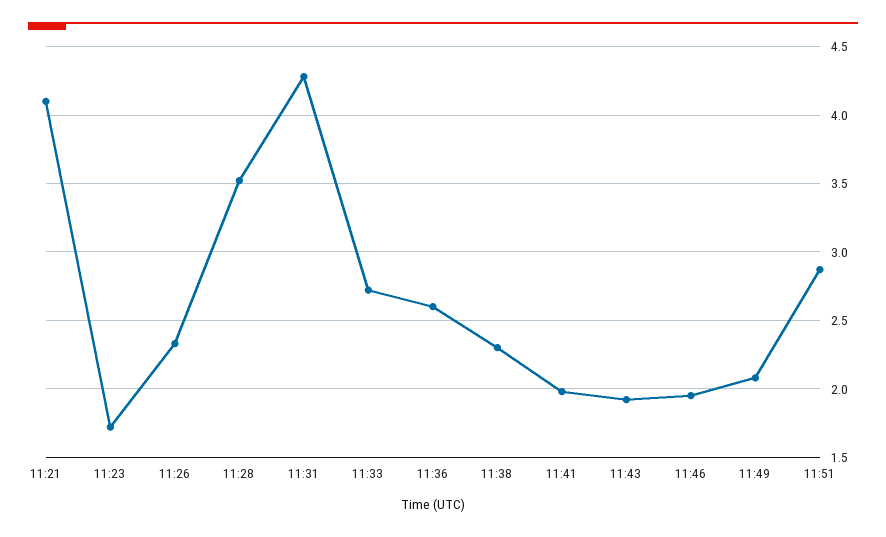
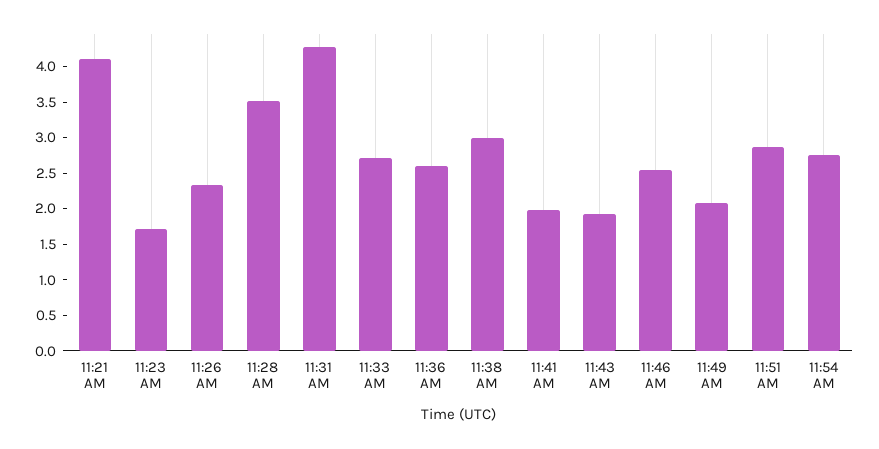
11:38: 2.3 -> 3
11:46: 1.95 -> 2.5
11:54 AM: none -> 2.75

